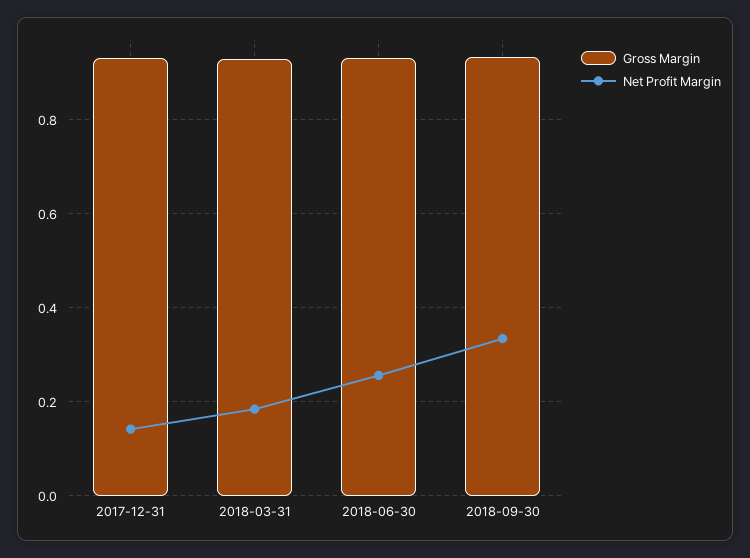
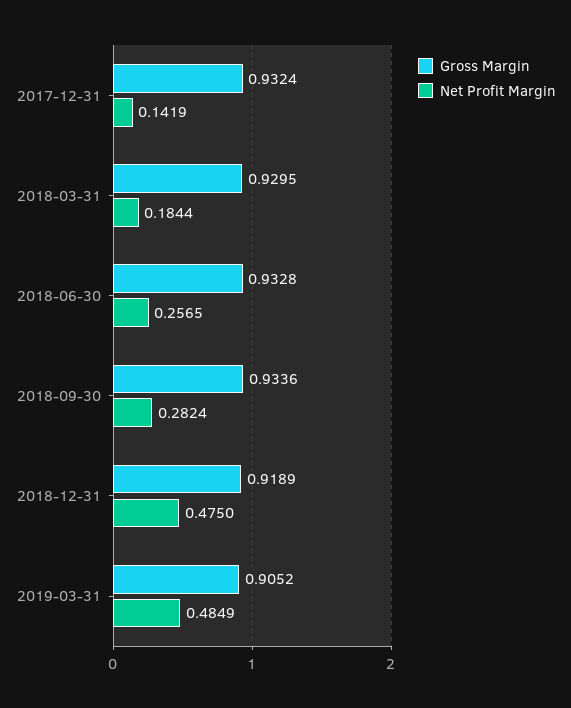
Net Profit Margin, 2018-09-30: 0.34 -> 0.2824
Gross Margin, 2018-12-31: none -> 0.9189
Net Profit Margin, 2018-12-31: none -> 0.475
Gross Margin, 2019-03-31: none -> 0.9052
Net Profit Margin, 2019-03-31: none -> 0.4849

